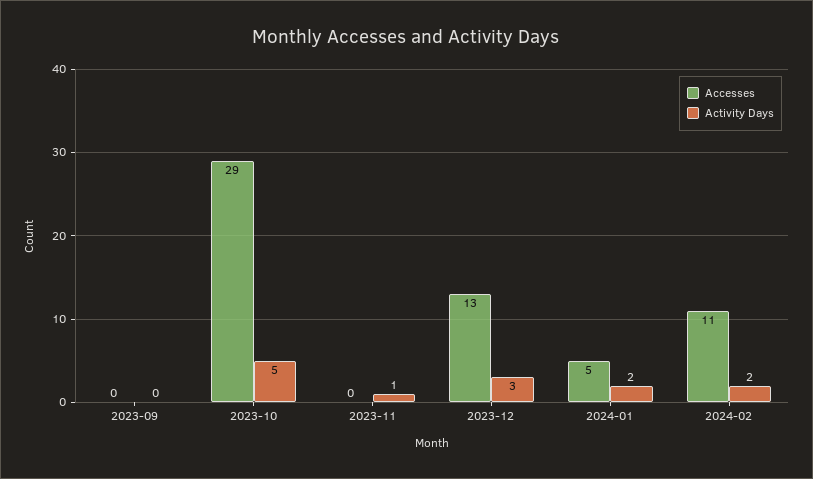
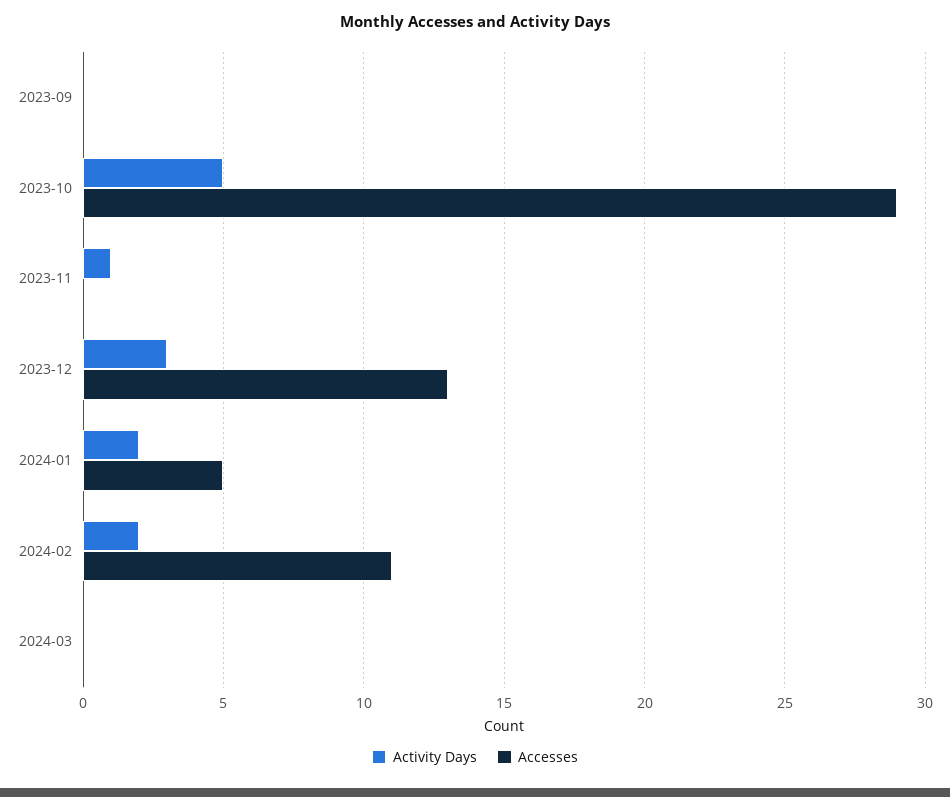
Activity Days, 2024-03: none -> 0
Accesses, 2024-03: none -> 0

